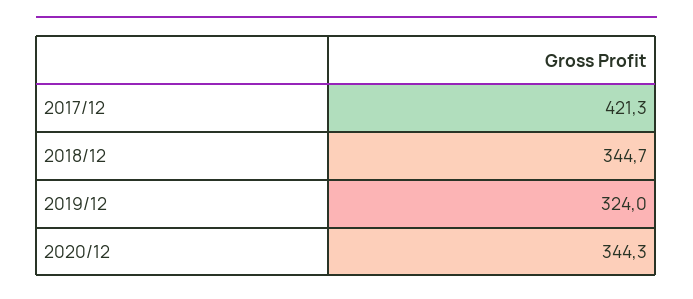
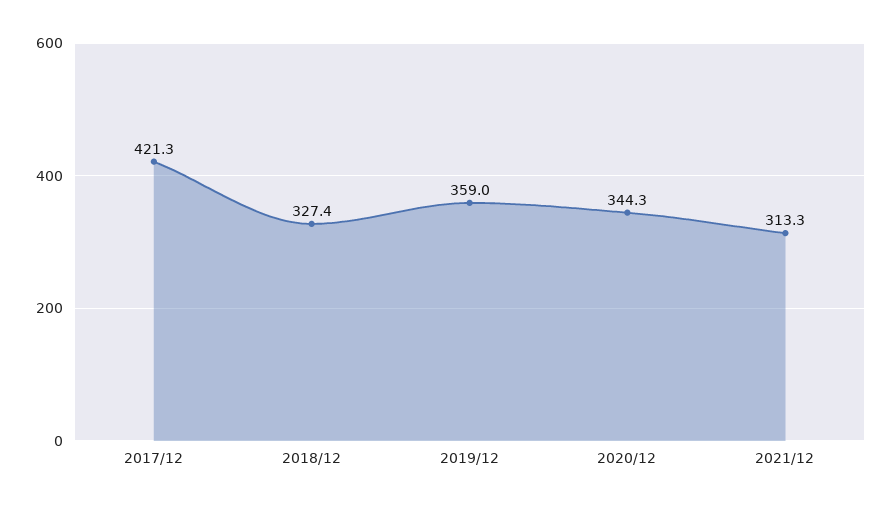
2018/12: 344.7 -> 327.4
2019/12: 324 -> 359
2021/12: none -> 313.3

